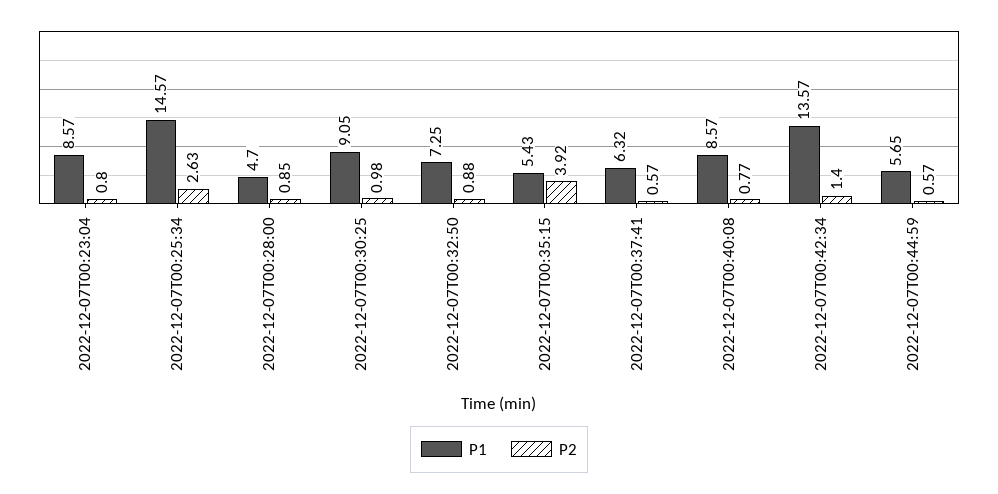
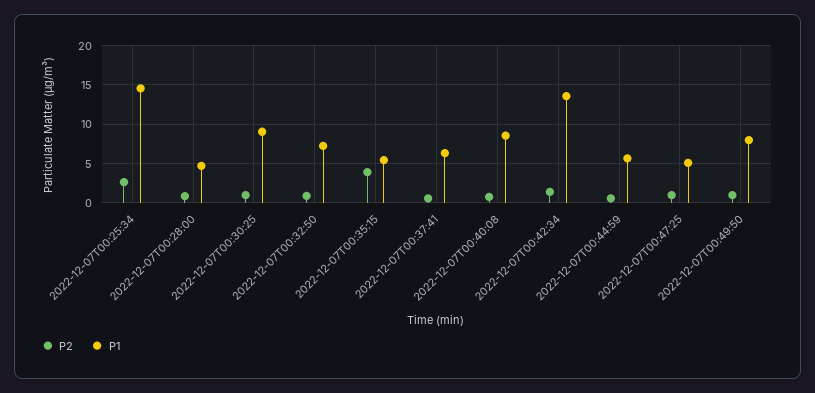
P1, 2022-12-07T00:23:04: 8.57 -> none
P2, 2022-12-07T00:23:04: 0.8 -> none
P2, 2022-12-07T00:47:25: none -> 1
P1, 2022-12-07T00:47:25: none -> 5
P2, 2022-12-07T00:49:50: none -> 1
P1, 2022-12-07T00:49:50: none -> 8

